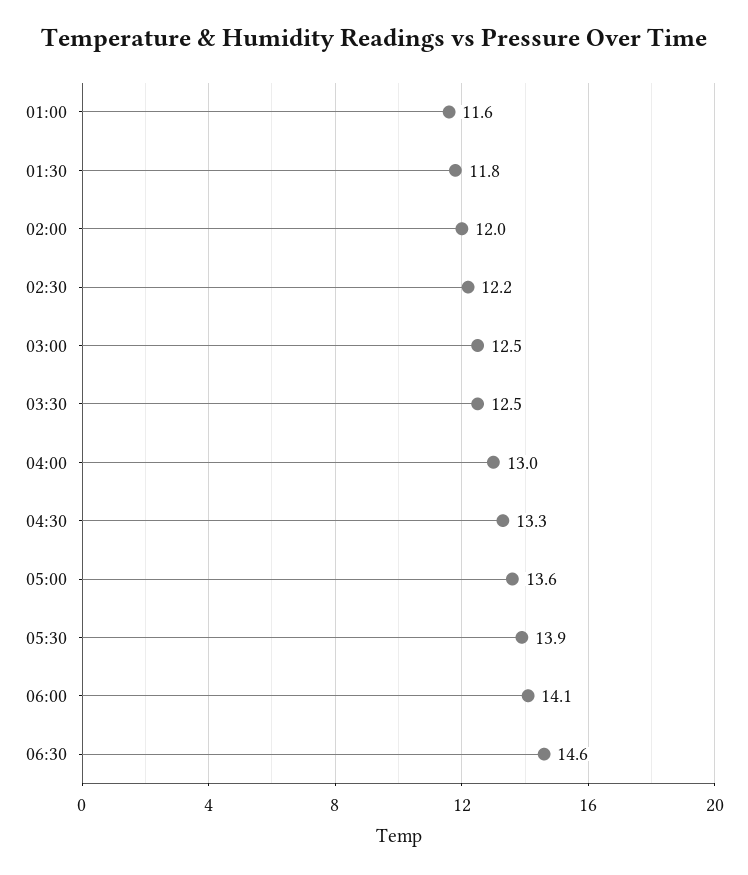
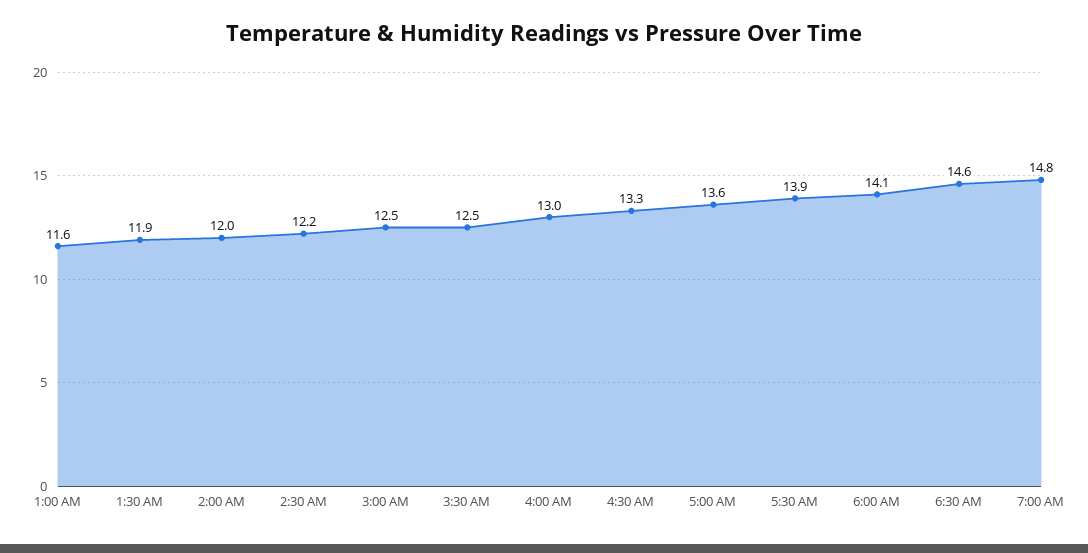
01:30: 11.8 -> 11.9
7:00 AM: none -> 14.8

